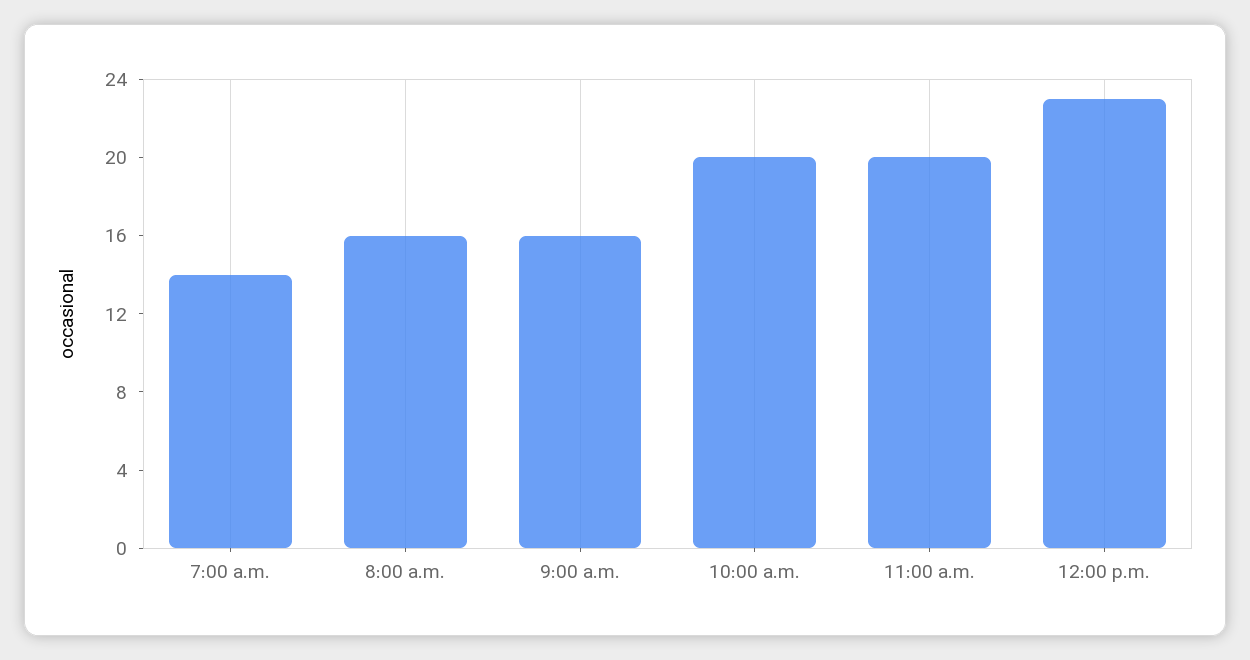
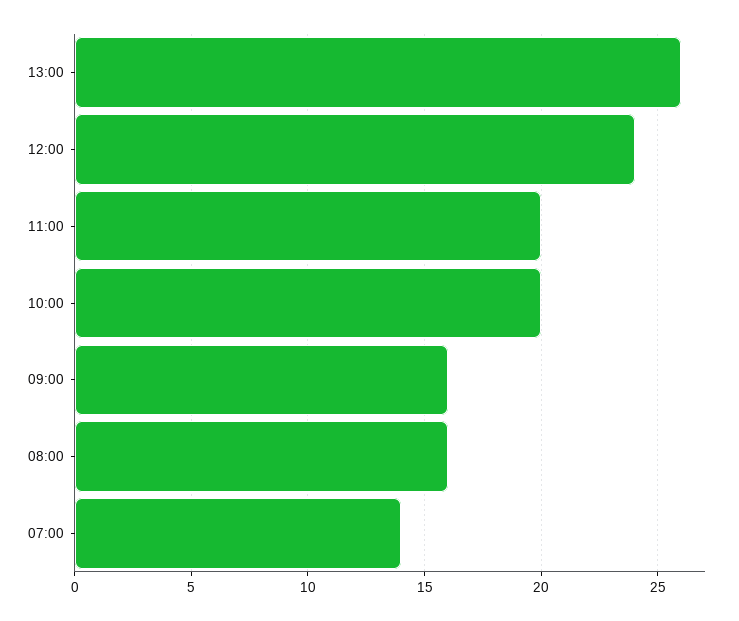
12:00 p.m.: 23 -> 24
13:00: none -> 26

